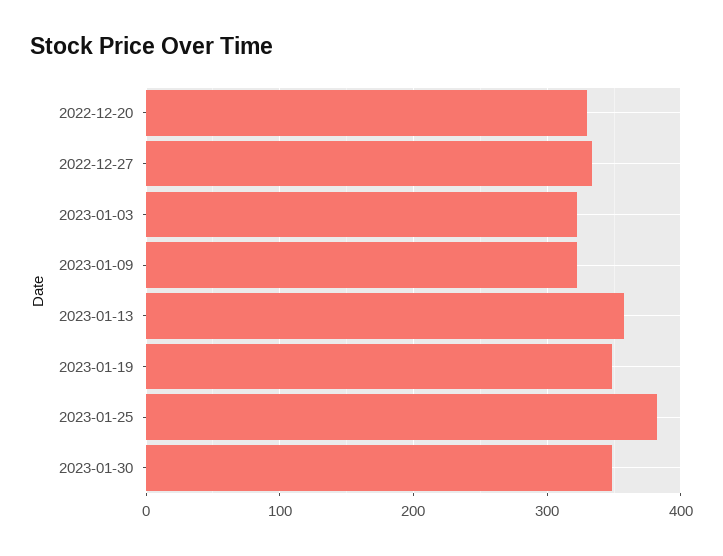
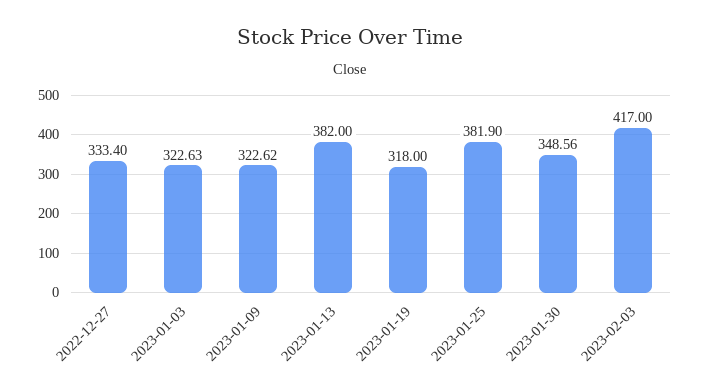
2022-12-20: 330 -> none
2023-01-13: 360 -> 382
2023-01-19: 350 -> 318
2023-02-03: none -> 417

